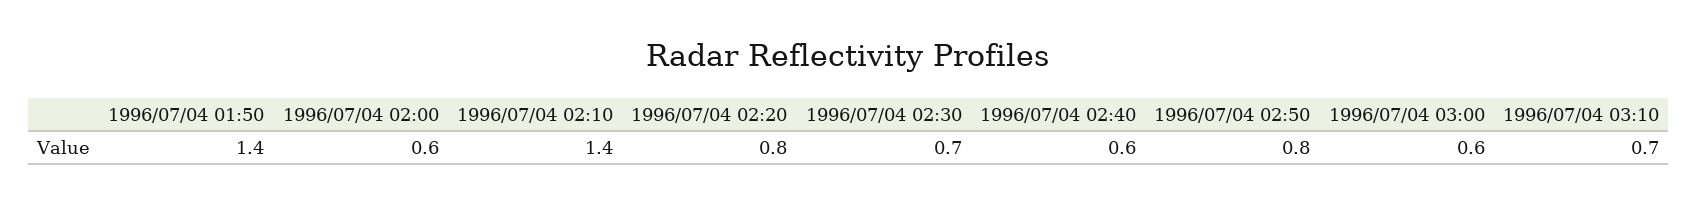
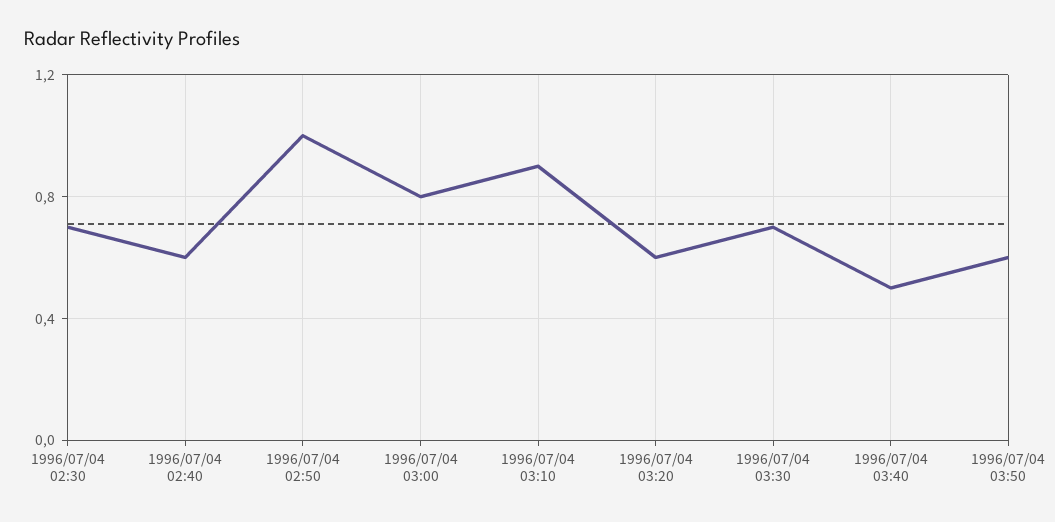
1996/07/04 01:50: 1.4 -> none
1996/07/04 02:00: 0.6 -> none
1996/07/04 02:10: 1.4 -> none
1996/07/04 02:20: 0.8 -> none
1996/07/04 02:50: 0.8 -> 1
1996/07/04 03:00: 0.6 -> 0.8
1996/07/04 03:10: 0.7 -> 0.9
1996/07/04 03:20: none -> 0.6
1996/07/04 03:30: none -> 0.7
1996/07/04 03:40: none -> 0.5
1996/07/04 03:50: none -> 0.6

